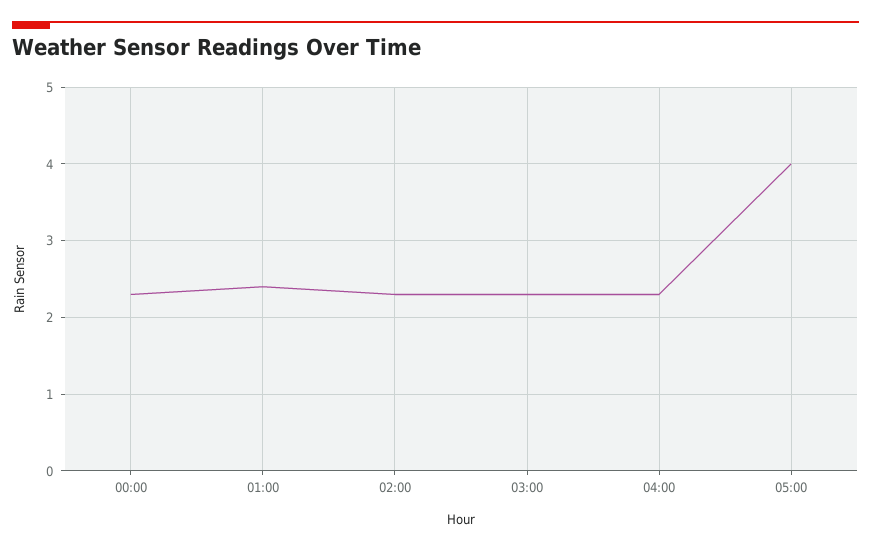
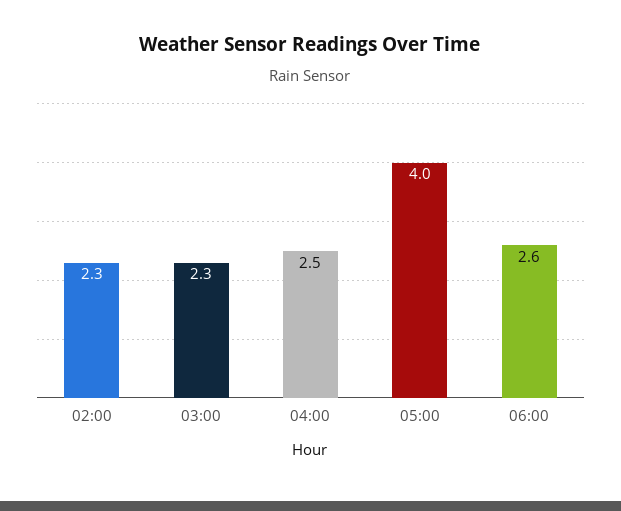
00:00: 2.3 -> none
01:00: 2.4 -> none
04:00: 2.3 -> 2.5
06:00: none -> 2.6

